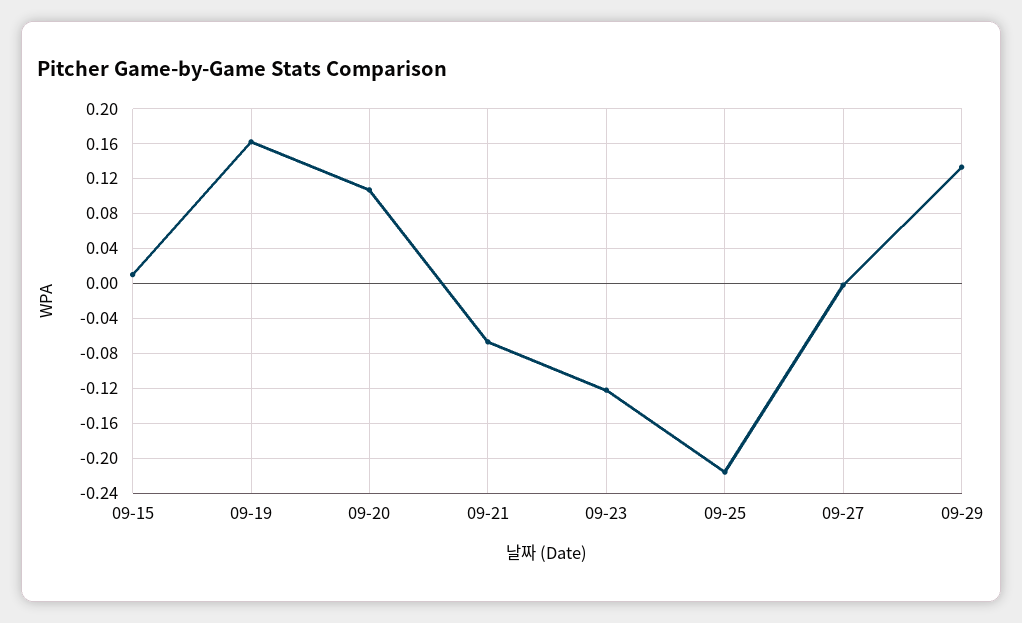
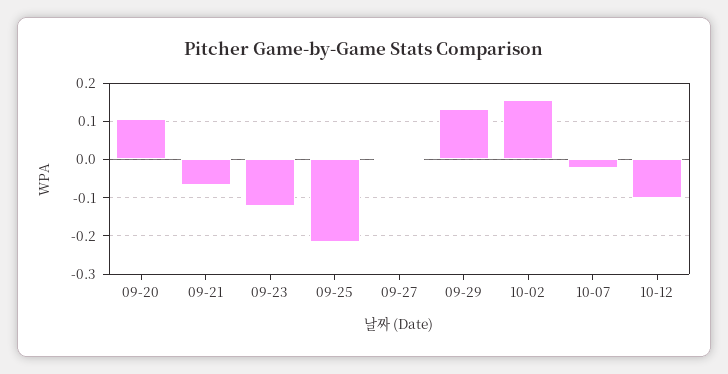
09-15: 0.01 -> none
09-19: 0.16 -> none
10-02: none -> 0.16
10-07: none -> -0.02
10-12: none -> -0.1

